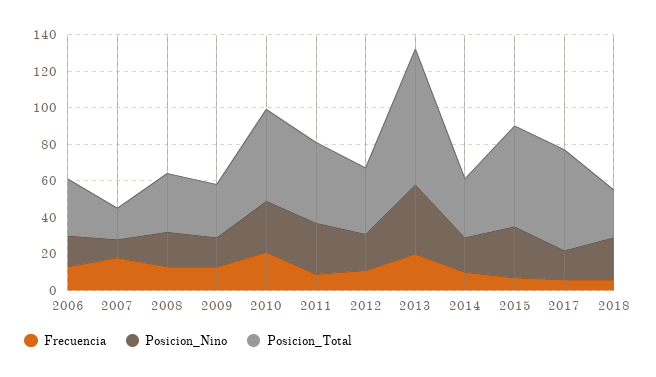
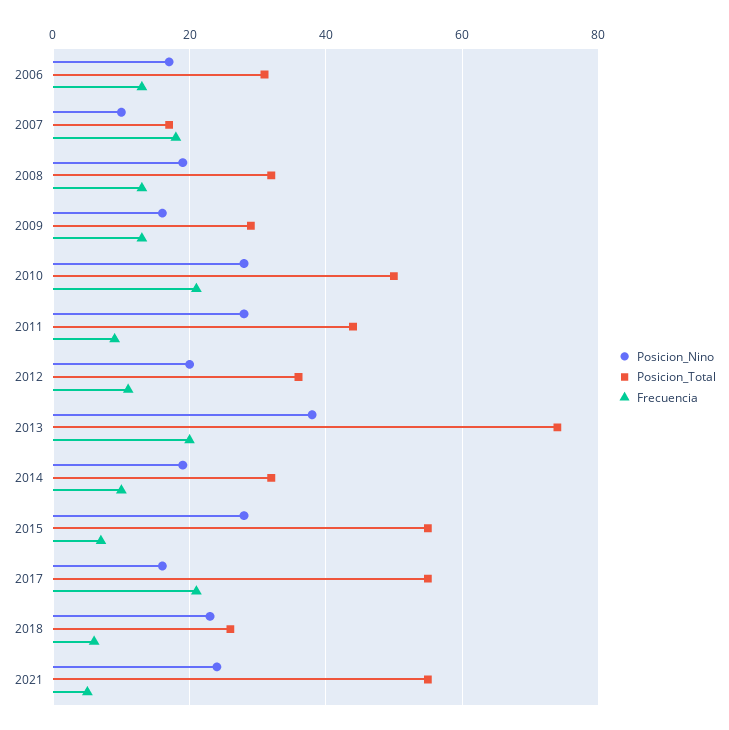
Frecuencia, 2017: 5 -> 20
Posicion_Nino, 2021: none -> 25
Posicion_Total, 2021: none -> 55
Frecuencia, 2021: none -> 5

